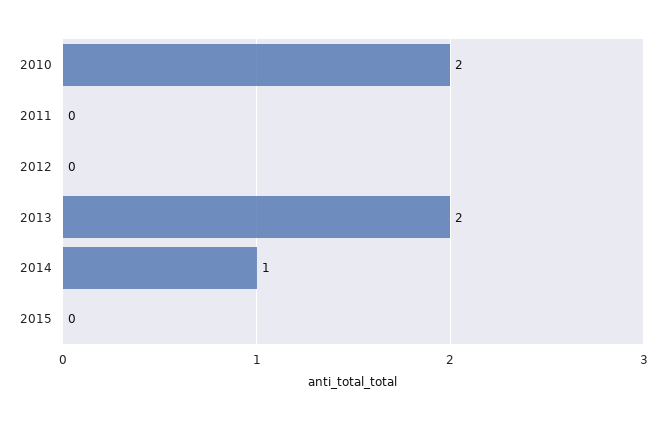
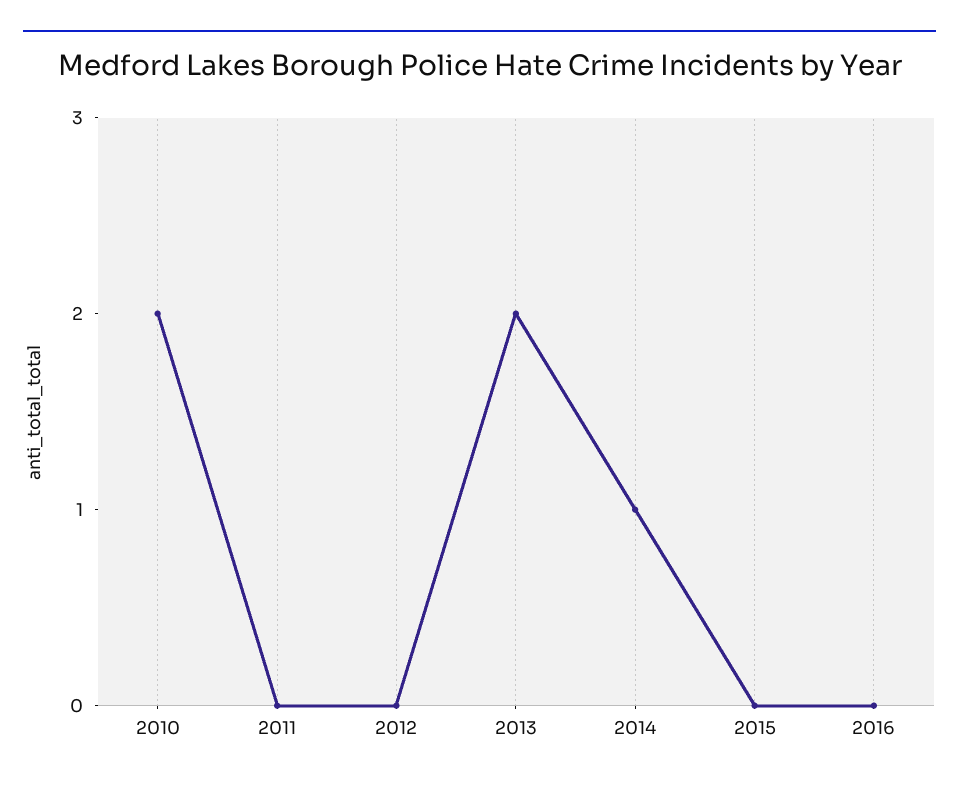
2016: none -> 0

